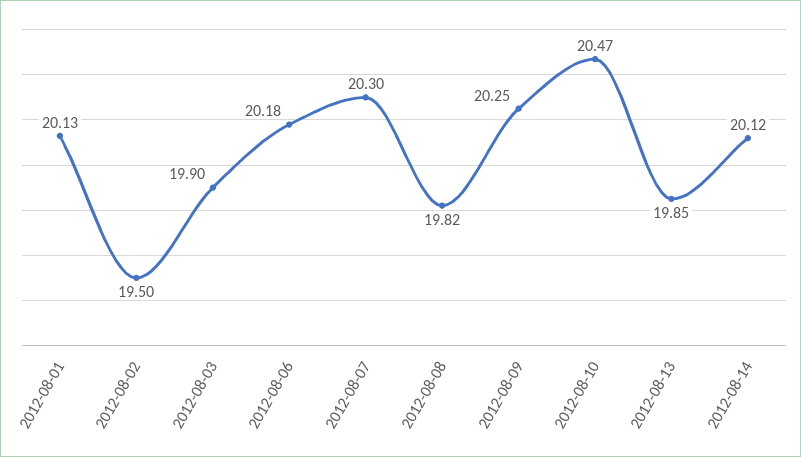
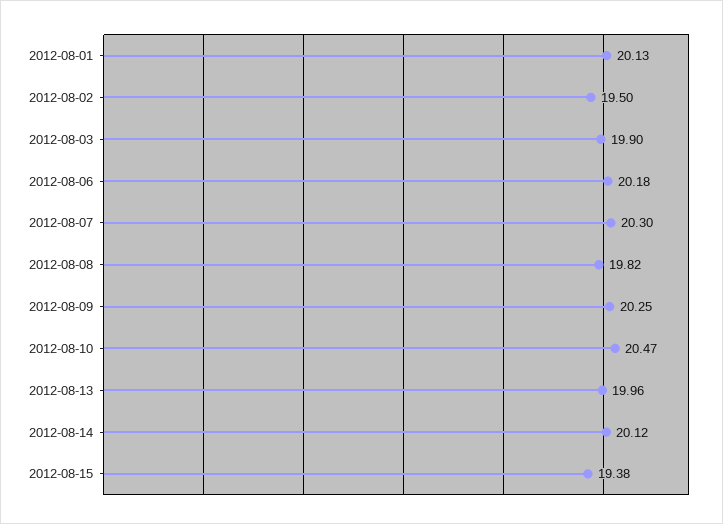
2012-08-13: 19.85 -> 19.96
2012-08-15: none -> 19.38

